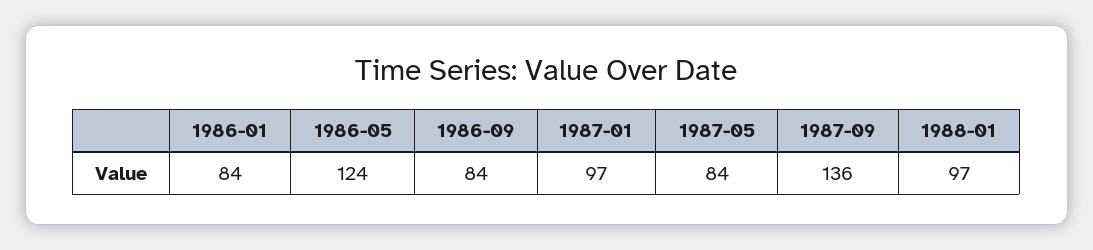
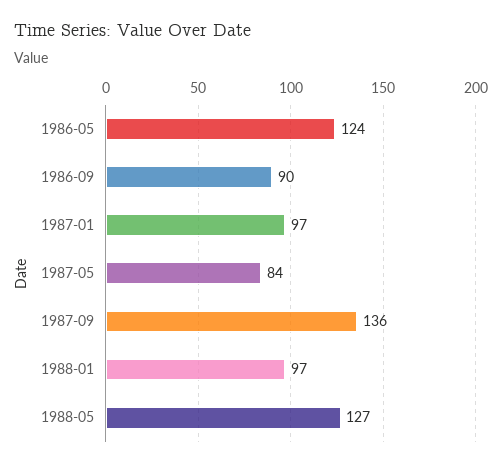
1986-01: 84 -> none
1986-09: 84 -> 90
1988-05: none -> 127

